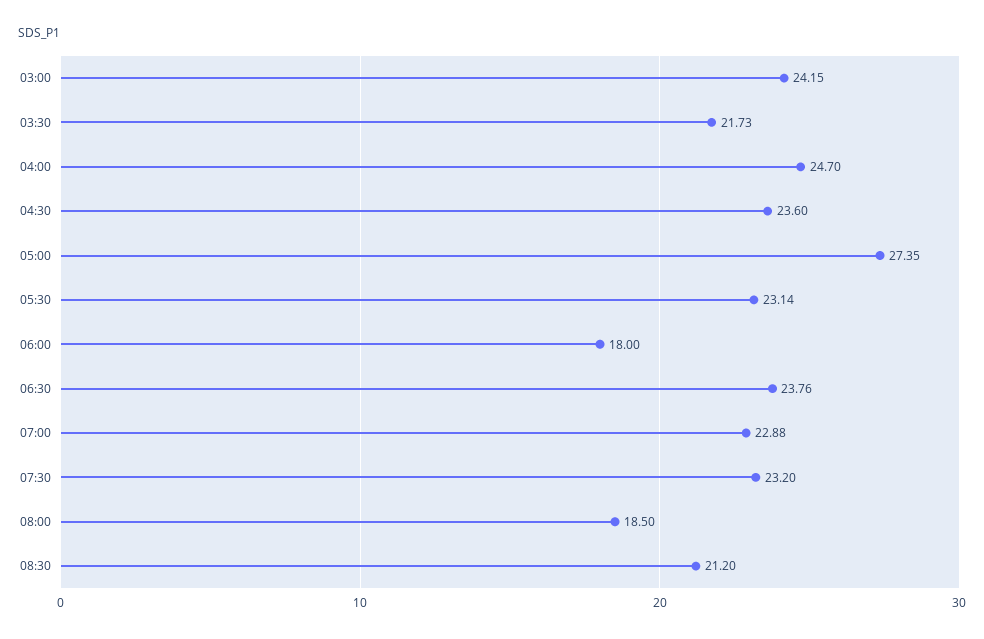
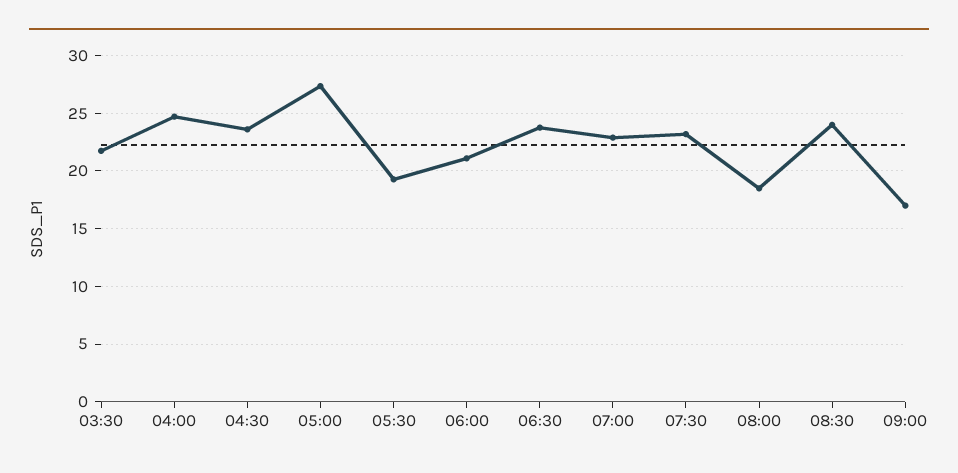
03:00: 24.15 -> none
05:30: 23.14 -> 19
06:00: 18 -> 21
08:30: 21.2 -> 24
09:00: none -> 17

